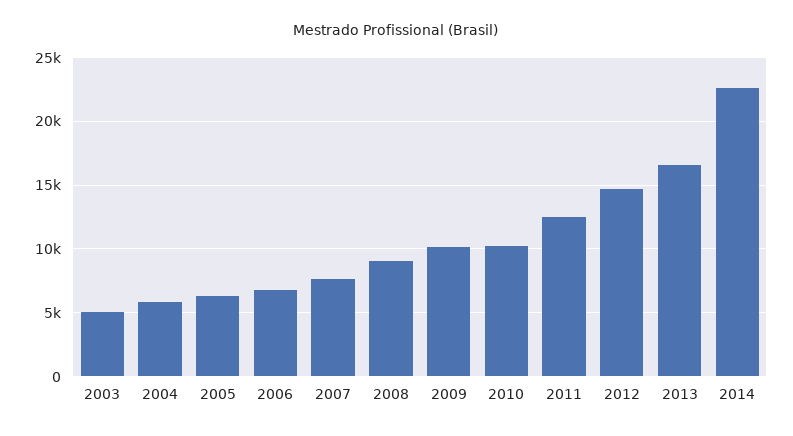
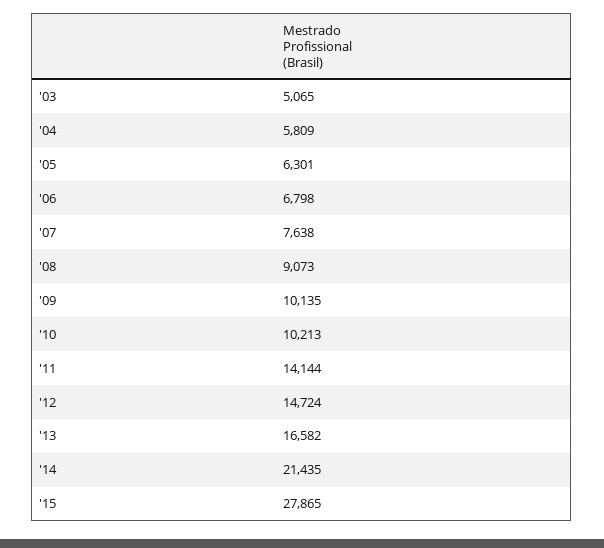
2011: 12500 -> 14144
2014: 22500 -> 21435
'15: none -> 27865

